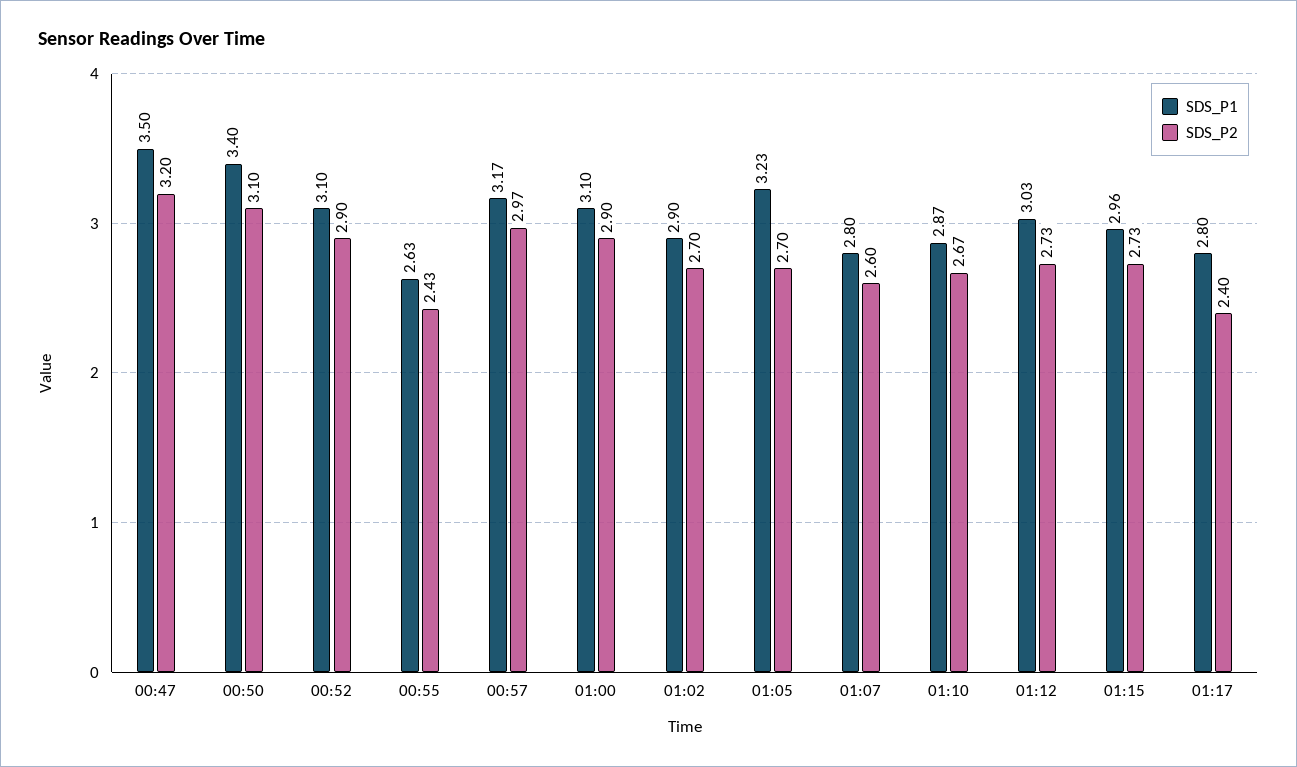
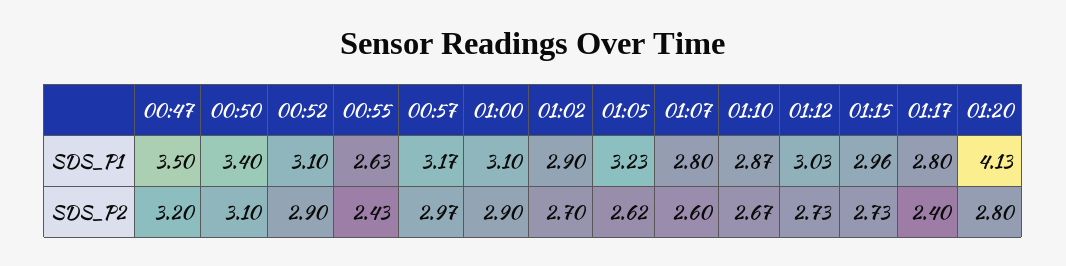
SDS_P2, 01:05: 2.7 -> 2.62
SDS_P1, 01:20: none -> 4.13
SDS_P2, 01:20: none -> 2.8

